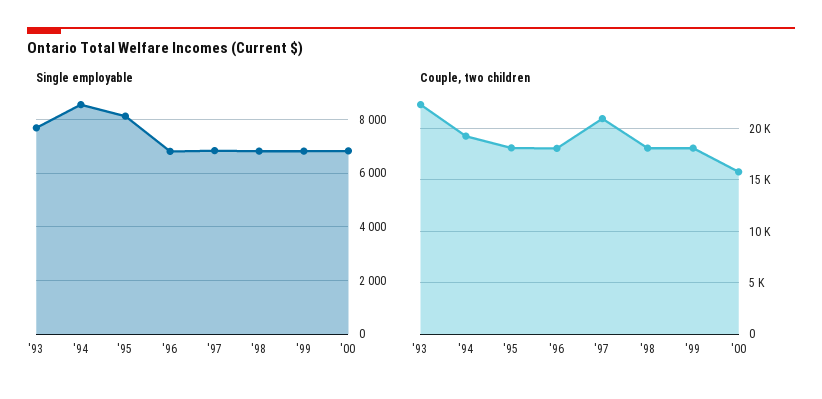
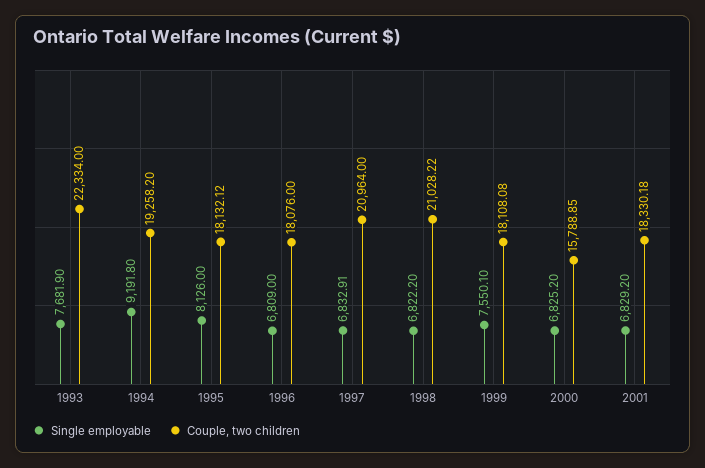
Single employable, '94: 8500 -> 9191.8
Single employable, '99: 6750 -> 7550.1
Couple, two children, '98: 18000 -> 21028.22
Single employable, 2001: none -> 6829.2
Couple, two children, 2001: none -> 18330.18

